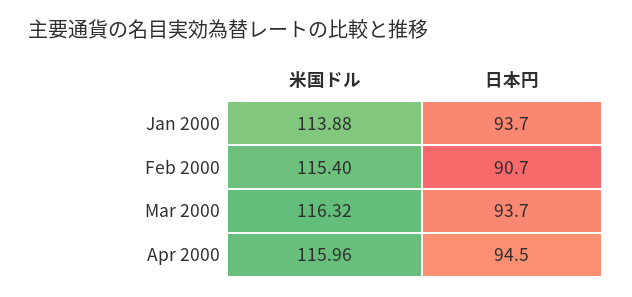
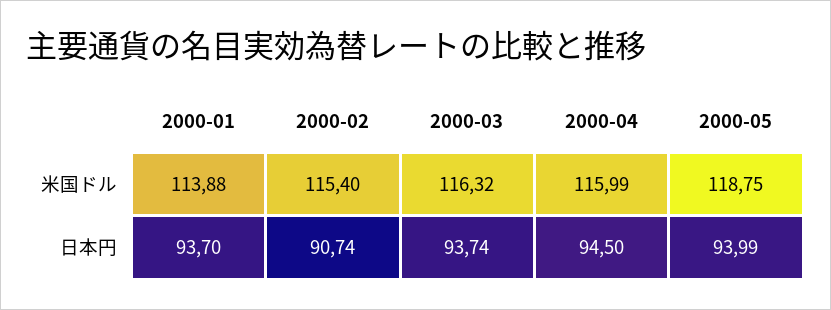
米国ドル, Apr 2000: 115.96 -> 115.99
米国ドル, 2000-05: none -> 118.75
日本円, 2000-05: none -> 93.99

